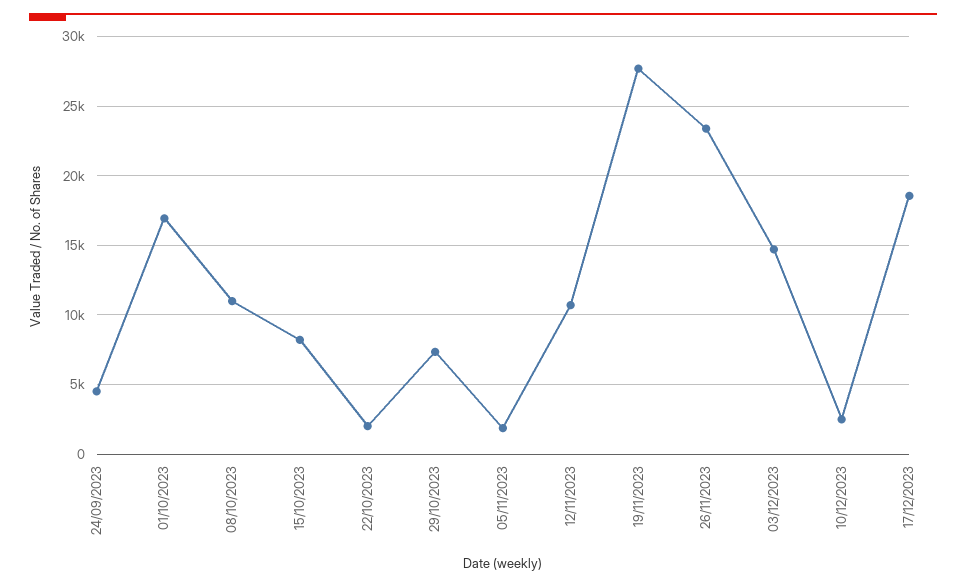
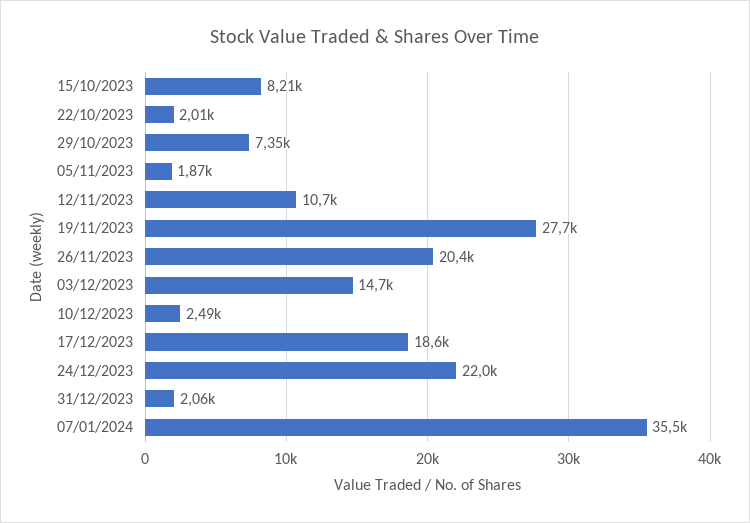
24/09/2023: 4500 -> none
01/10/2023: 17000 -> none
08/10/2023: 11000 -> none
26/11/2023: 23500 -> 20400
24/12/2023: none -> 22000
31/12/2023: none -> 2060
07/01/2024: none -> 35500

